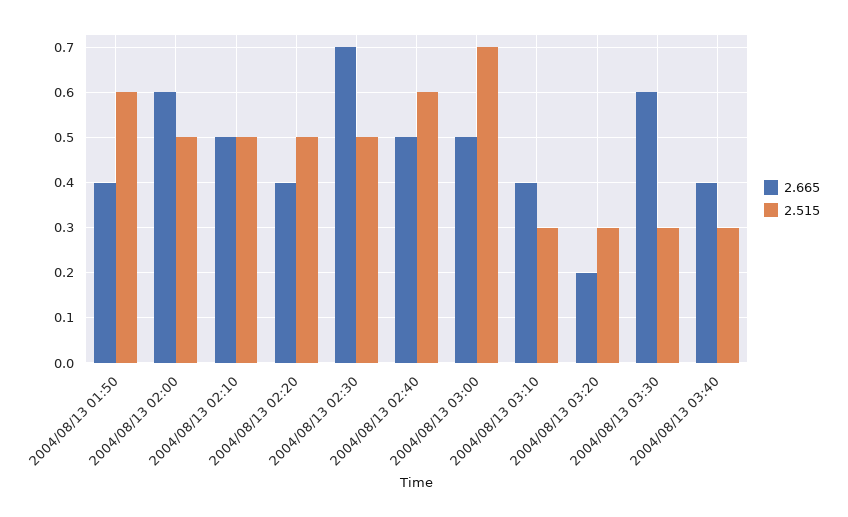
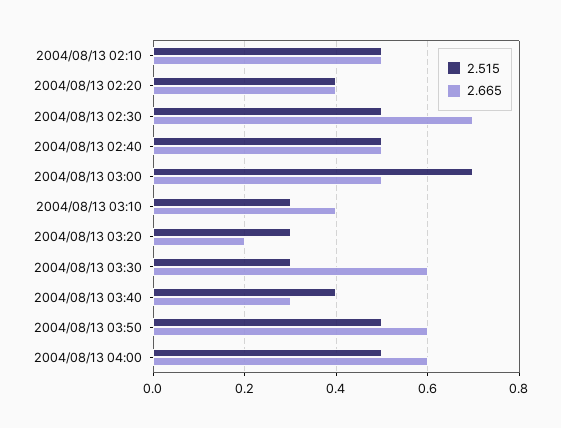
2.665, 2004/08/13 01:50: 0.4 -> none
2.515, 2004/08/13 01:50: 0.6 -> none
2.665, 2004/08/13 02:00: 0.6 -> none
2.515, 2004/08/13 02:00: 0.5 -> none
2.515, 2004/08/13 02:20: 0.5 -> 0.4
2.515, 2004/08/13 02:40: 0.6 -> 0.5
2.665, 2004/08/13 03:40: 0.4 -> 0.3
2.515, 2004/08/13 03:40: 0.3 -> 0.4
2.515, 2004/08/13 03:50: none -> 0.5
2.665, 2004/08/13 03:50: none -> 0.6
2.515, 2004/08/13 04:00: none -> 0.5
2.665, 2004/08/13 04:00: none -> 0.6

